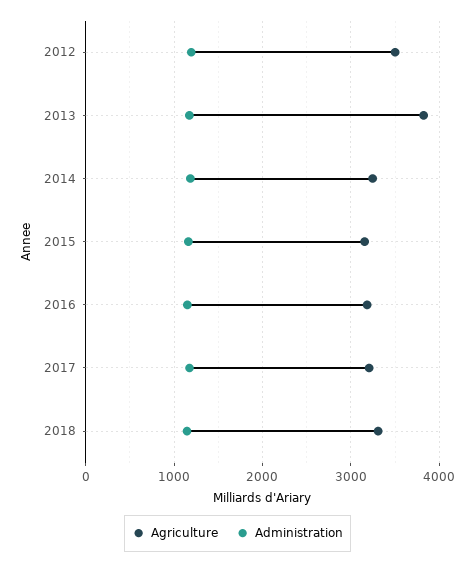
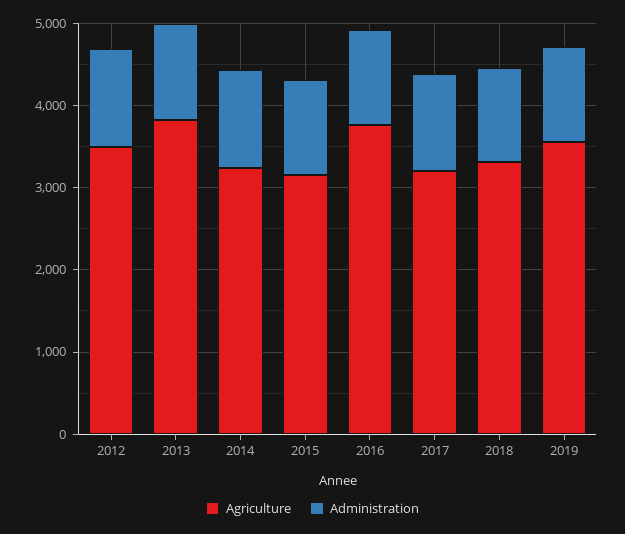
Agriculture, 2016: 3200 -> 3800
Agriculture, 2019: none -> 3600
Administration, 2019: none -> 1200

